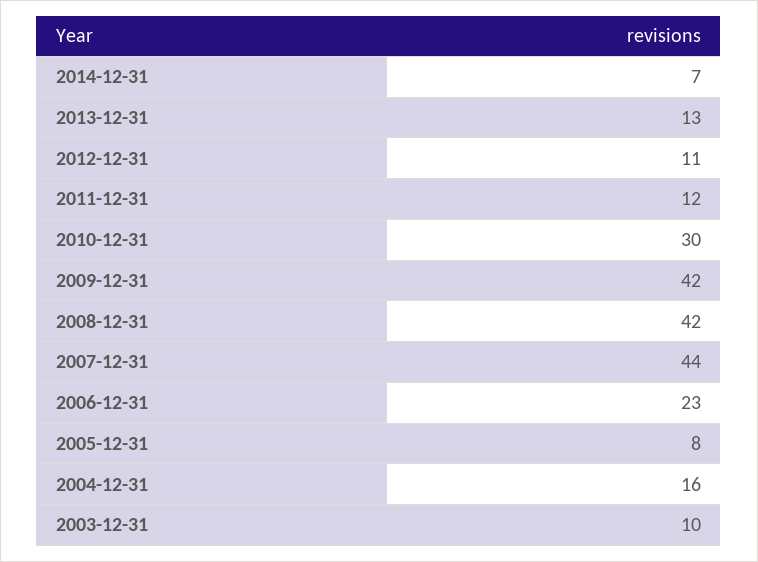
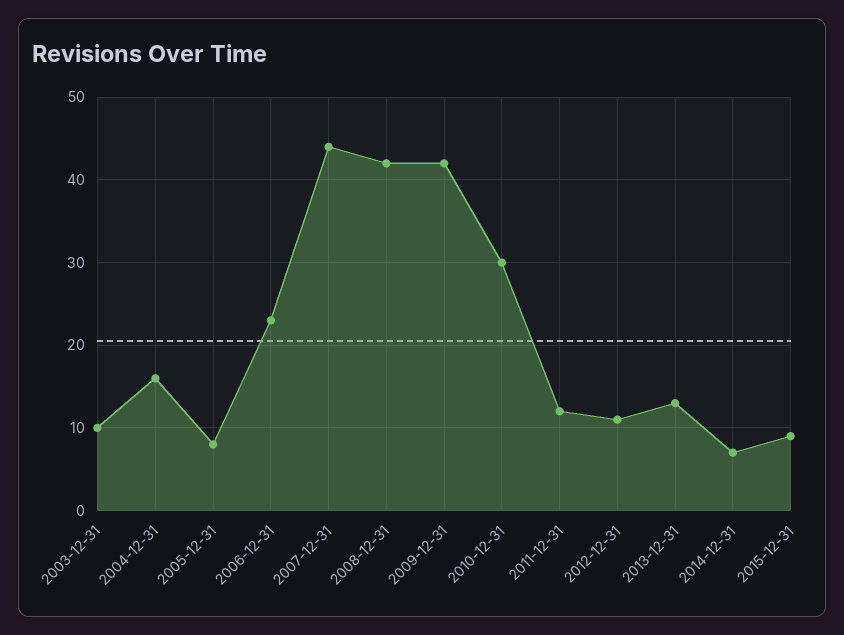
2015-12-31: none -> 9

